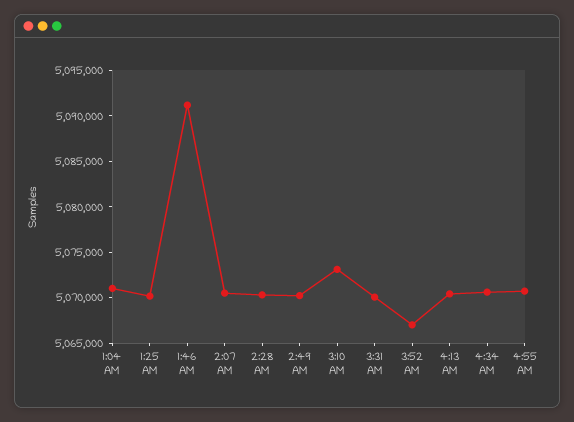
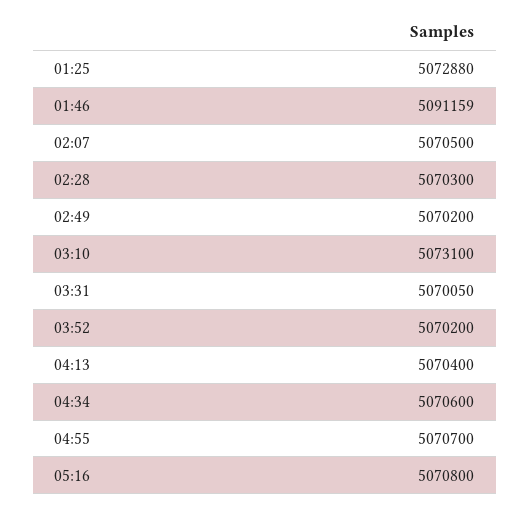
1:04 AM: 5071000 -> none
1:25 AM: 5070000 -> 5072880
3:52 AM: 5067000 -> 5070200
05:16: none -> 5070800

